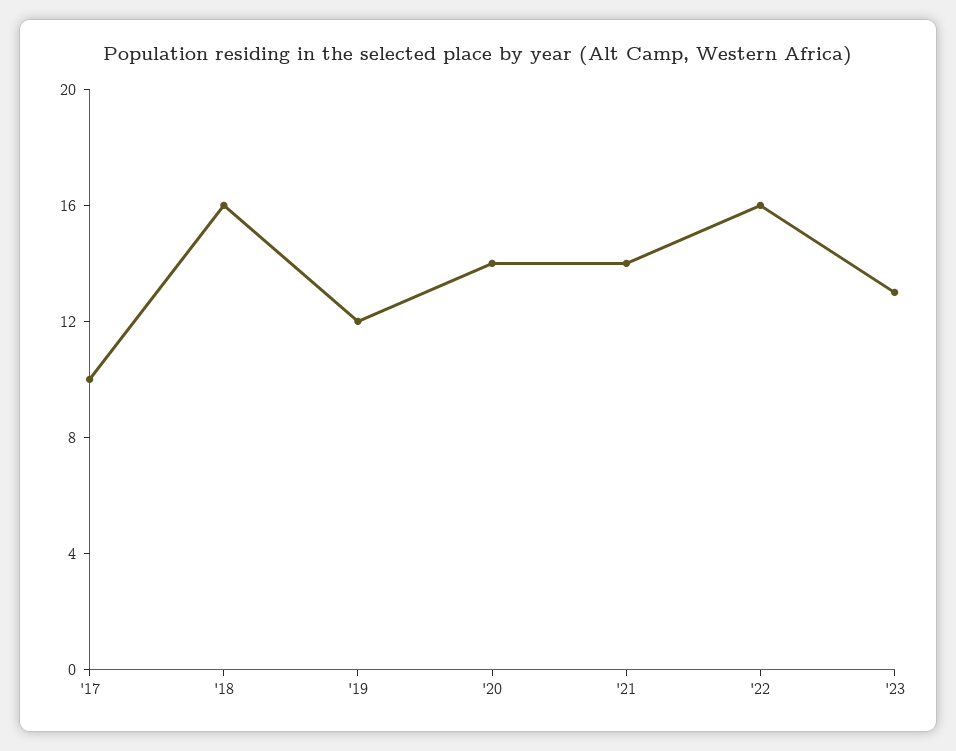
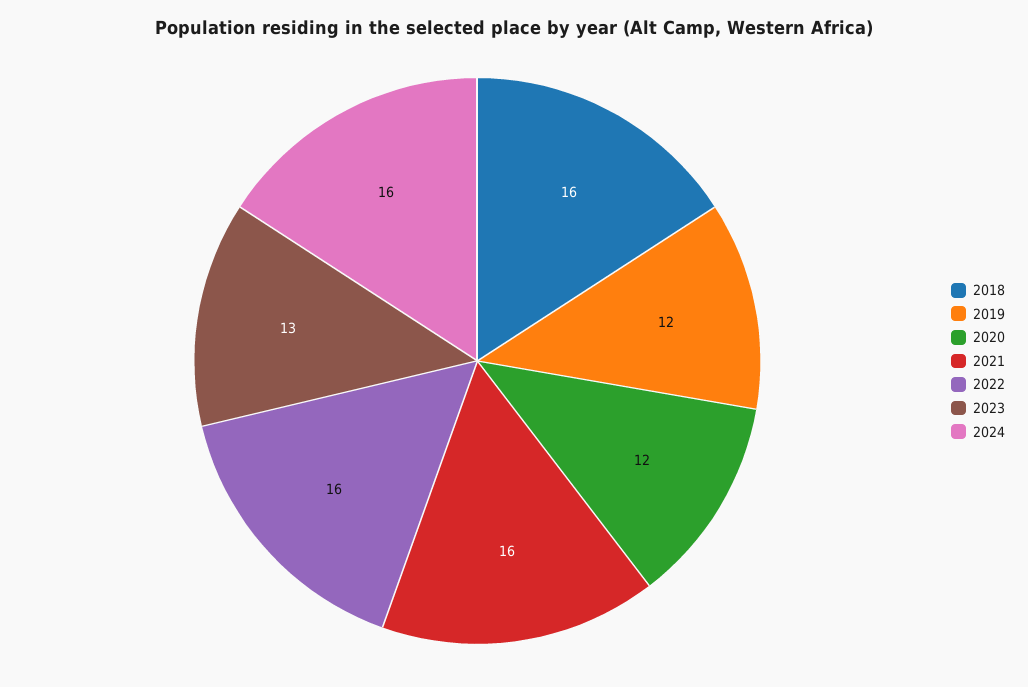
'17: 10 -> none
'20: 14 -> 12
'21: 14 -> 16
2024: none -> 16

